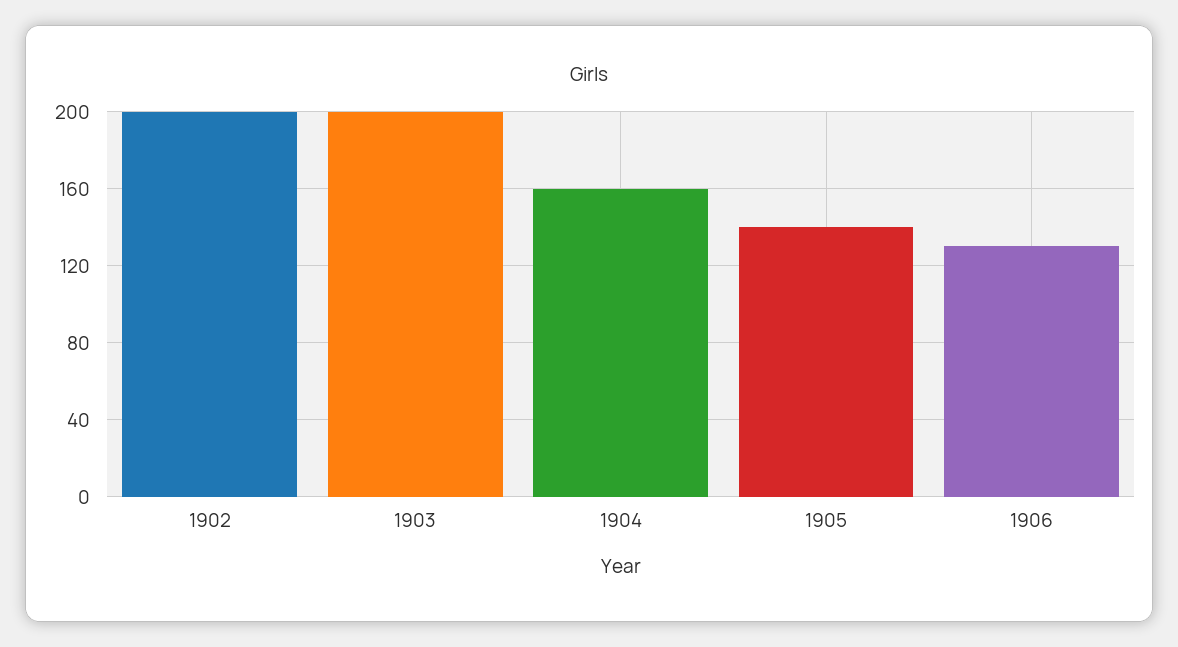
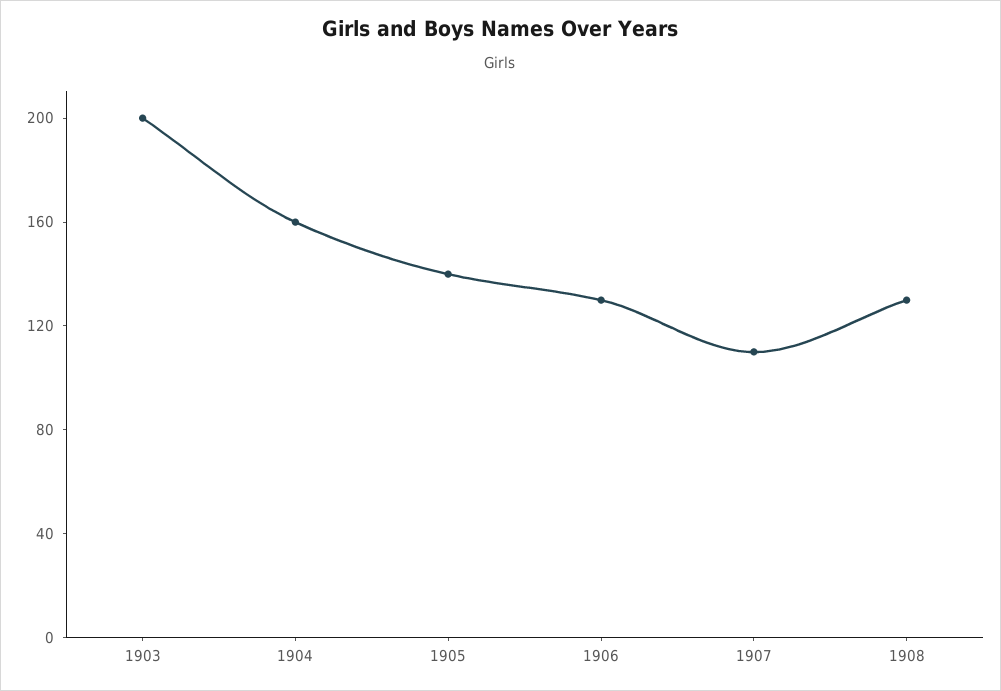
1902: 200 -> none
1907: none -> 110
1908: none -> 130

